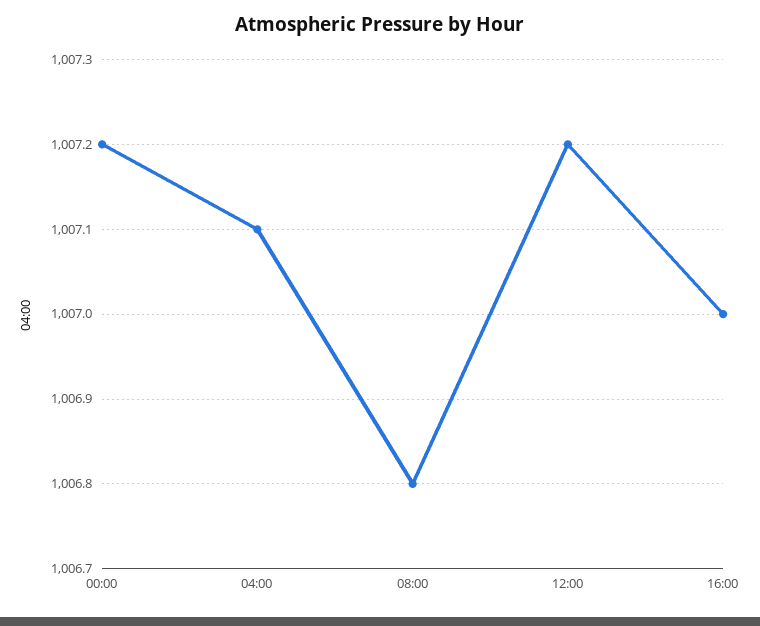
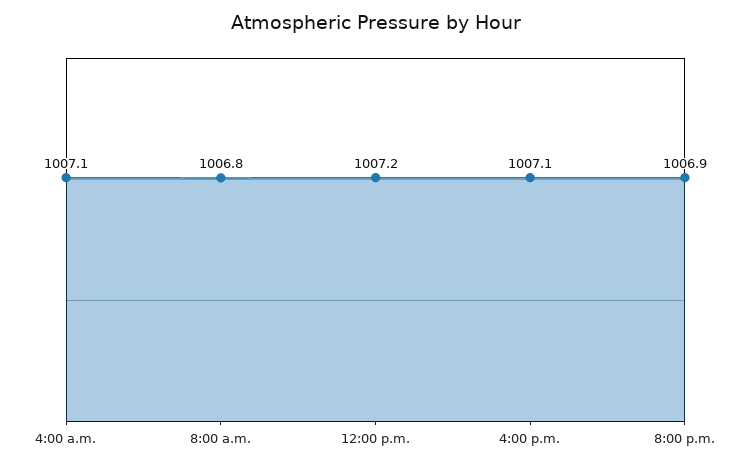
00:00: 1007.2 -> none
16:00: 1007 -> 1007.1
8:00 p.m.: none -> 1006.9

